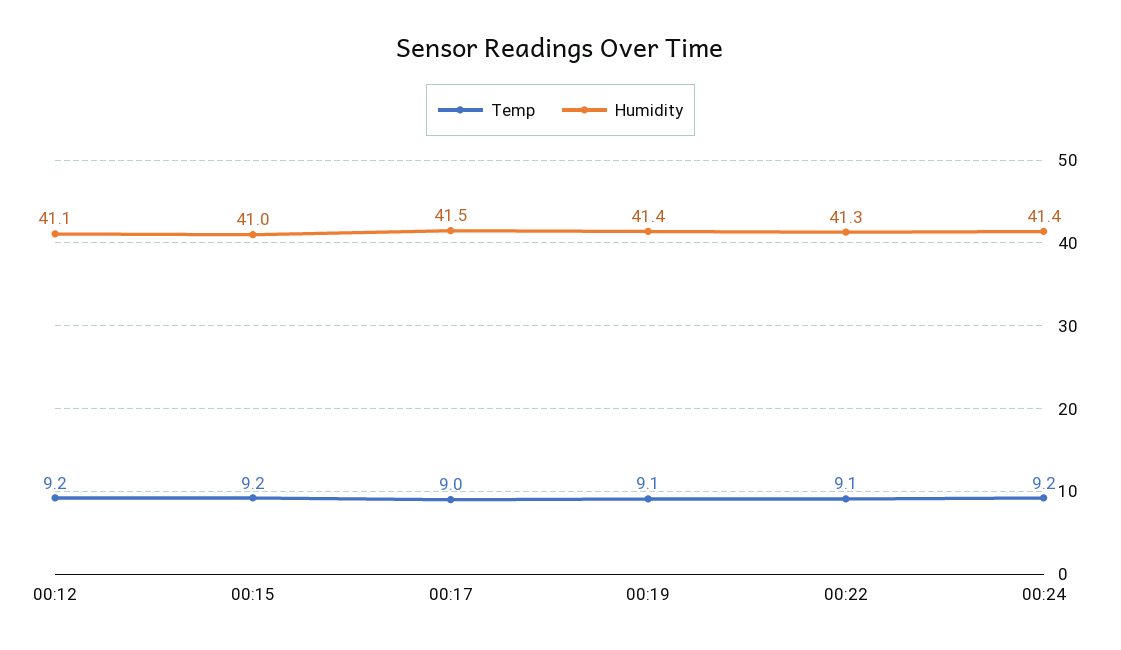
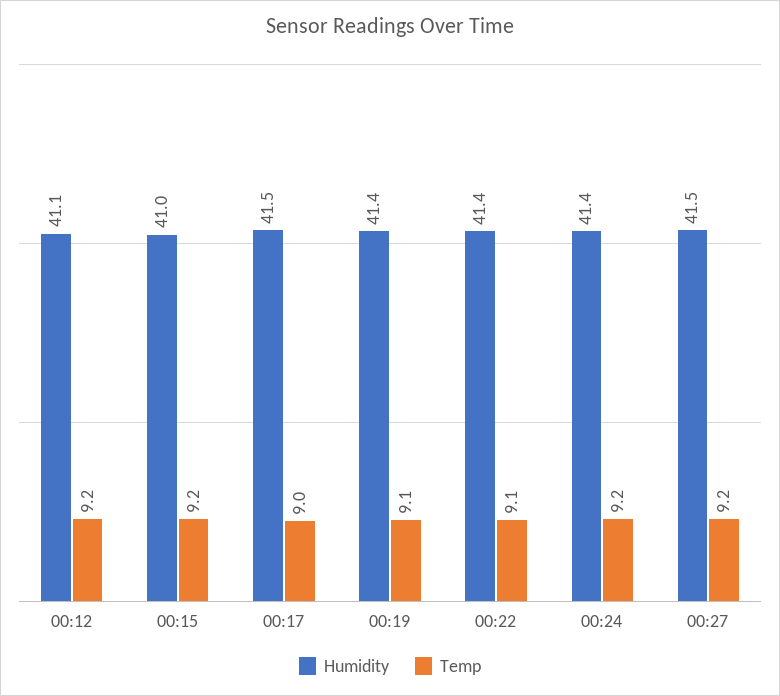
Humidity, 00:22: 41.3 -> 41.4
Humidity, 00:27: none -> 41.5
Temp, 00:27: none -> 9.2

